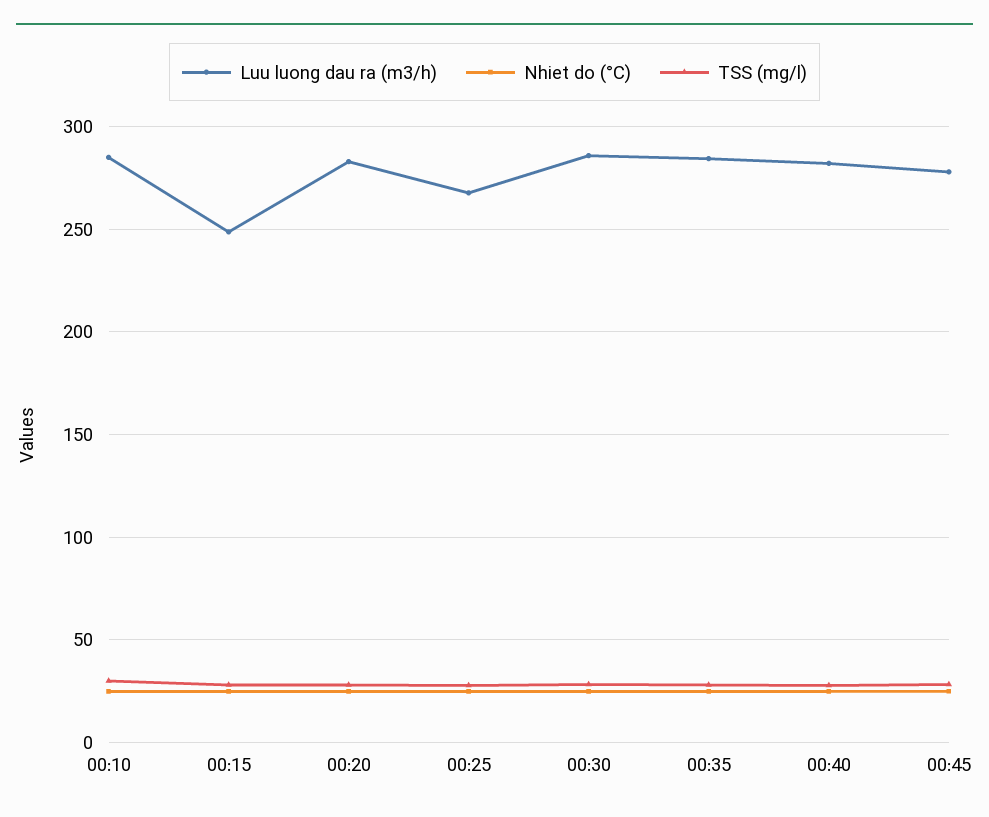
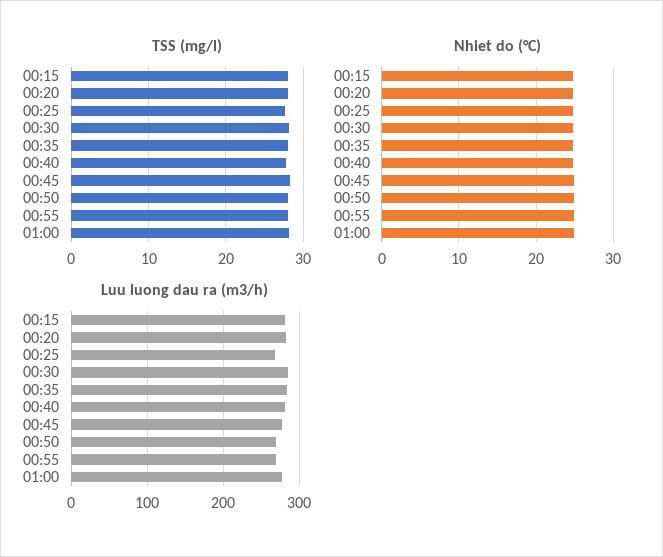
Luu luong dau ra (m3/h), 00:10: 285 -> none
Nhiet do (°C), 00:10: 25 -> none
TSS (mg/l), 00:10: 30 -> none
Luu luong dau ra (m3/h), 00:15: 250 -> 280
TSS (mg/l), 00:50: none -> 28
TSS (mg/l), 00:55: none -> 28
TSS (mg/l), 01:00: none -> 28
Nhiet do (°C), 00:50: none -> 25
Nhiet do (°C), 00:55: none -> 25
Nhiet do (°C), 01:00: none -> 25
Luu luong dau ra (m3/h), 00:50: none -> 270
Luu luong dau ra (m3/h), 00:55: none -> 270
Luu luong dau ra (m3/h), 01:00: none -> 280

